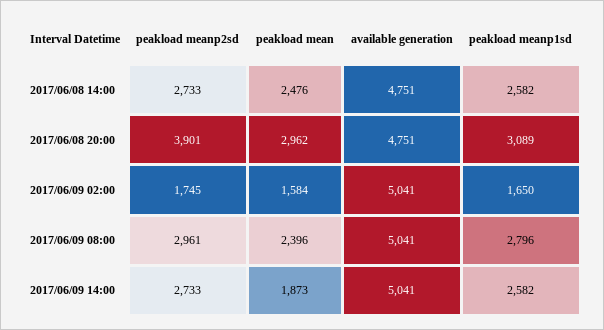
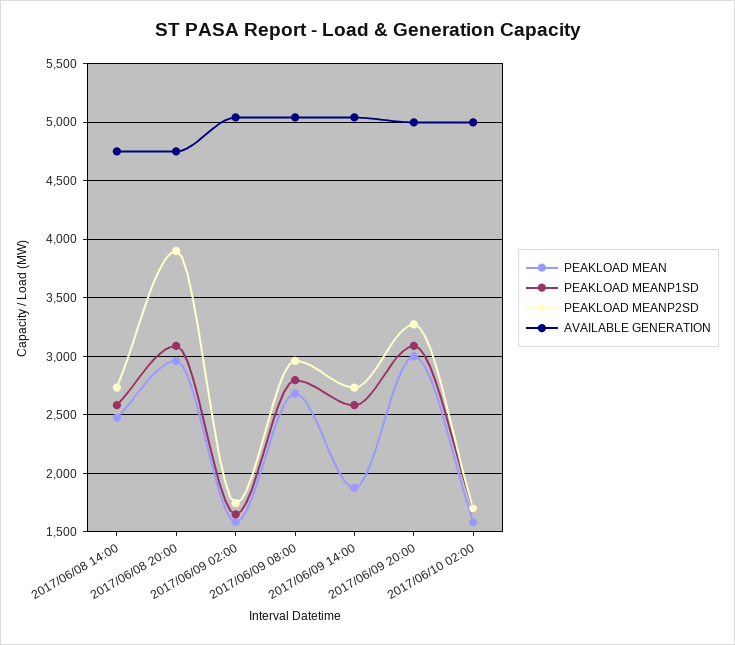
peakload mean, 2017/06/09 08:00: 2396 -> 2700
peakload mean, 2017/06/09 20:00: none -> 3000
peakload meanp1sd, 2017/06/09 20:00: none -> 3100
peakload meanp2sd, 2017/06/09 20:00: none -> 3300
available generation, 2017/06/09 20:00: none -> 5000
peakload mean, 2017/06/10 02:00: none -> 1600
peakload meanp1sd, 2017/06/10 02:00: none -> 1700
peakload meanp2sd, 2017/06/10 02:00: none -> 1700
available generation, 2017/06/10 02:00: none -> 5000

